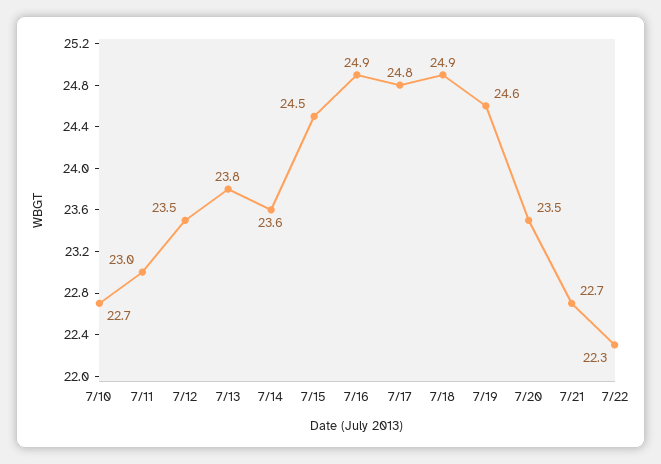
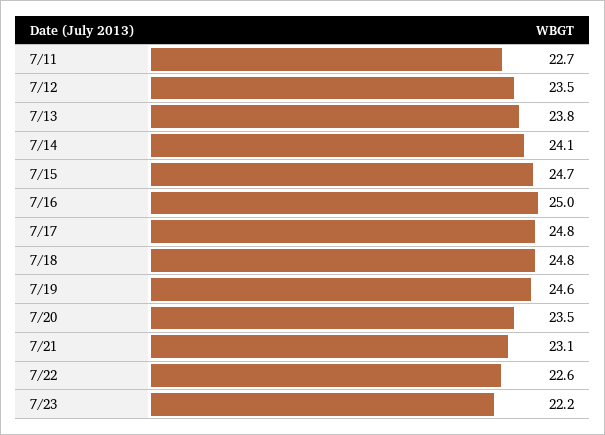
7/10: 22.7 -> none
7/11: 23 -> 22.7
7/14: 23.6 -> 24.1
7/15: 24.5 -> 24.7
7/16: 24.9 -> 25
7/18: 24.9 -> 24.8
7/21: 22.7 -> 23.1
7/22: 22.3 -> 22.6
7/23: none -> 22.2

